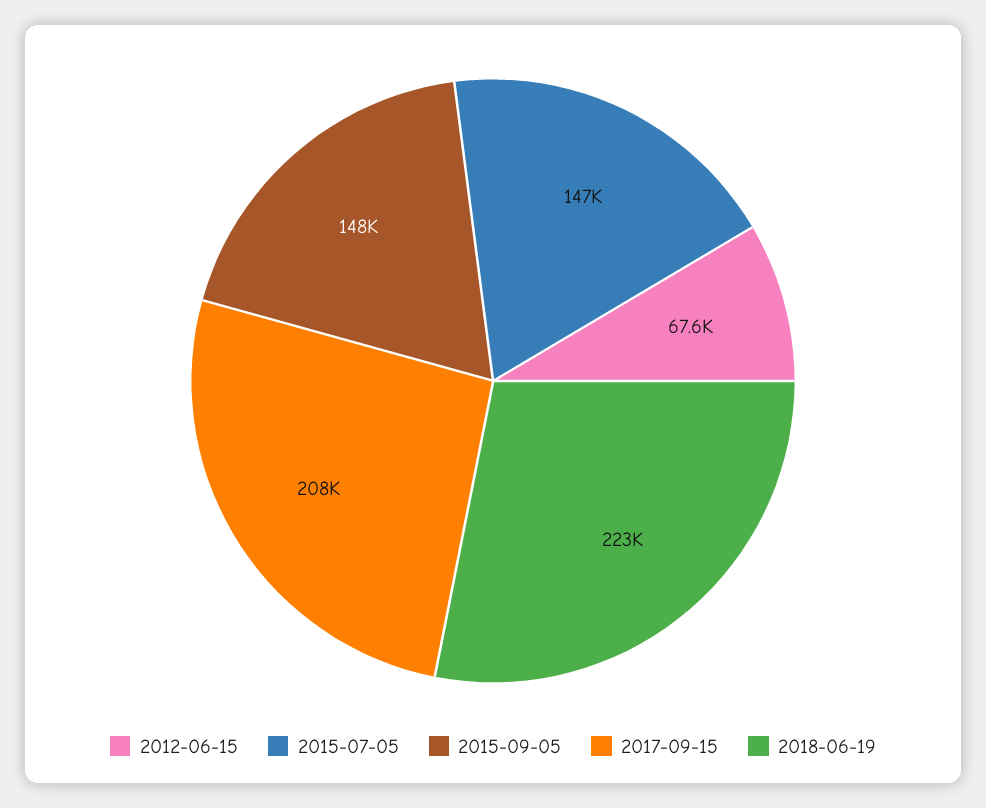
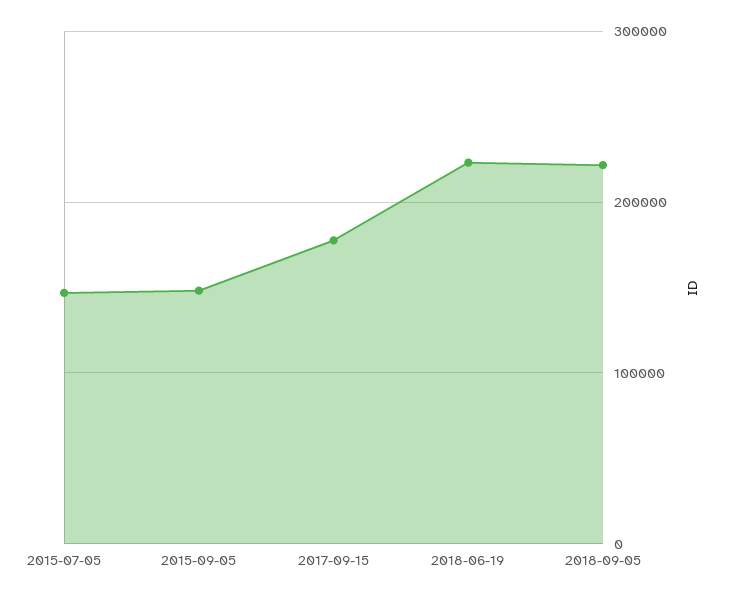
2012-06-15: 67600 -> none
2017-09-15: 208000 -> 180000
2018-09-05: none -> 220000

